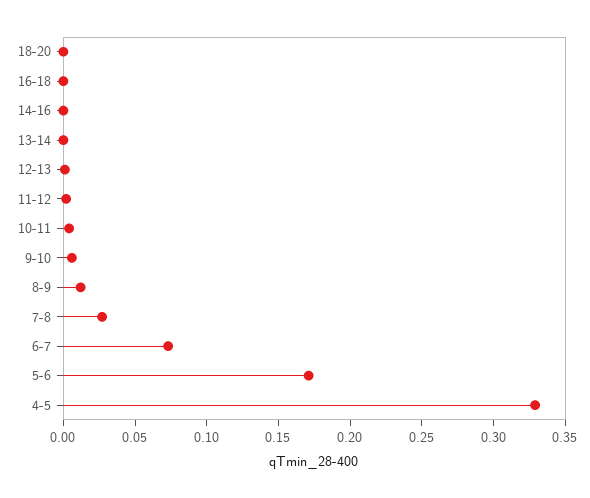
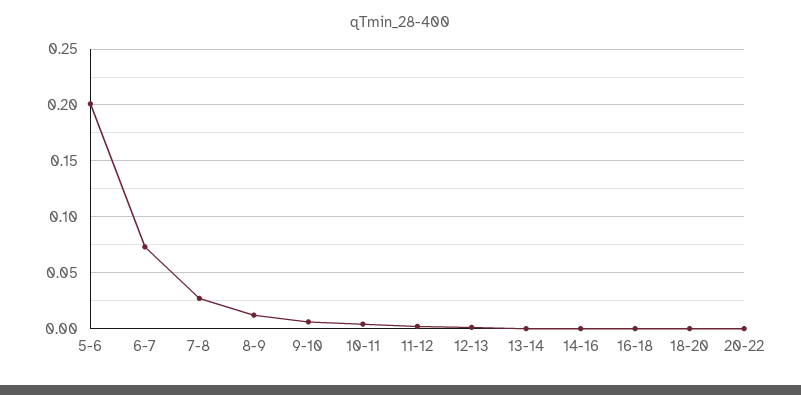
5-6: 0.17 -> 0.2
4-5: 0.33 -> none
20-22: none -> 0

